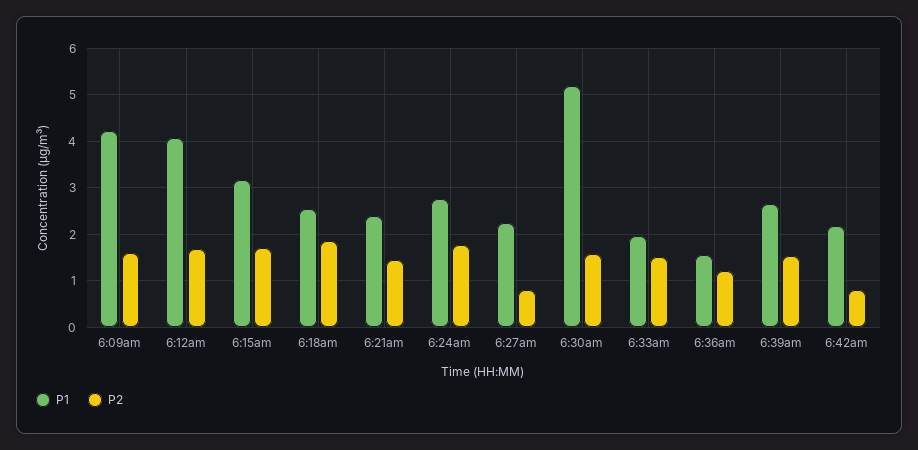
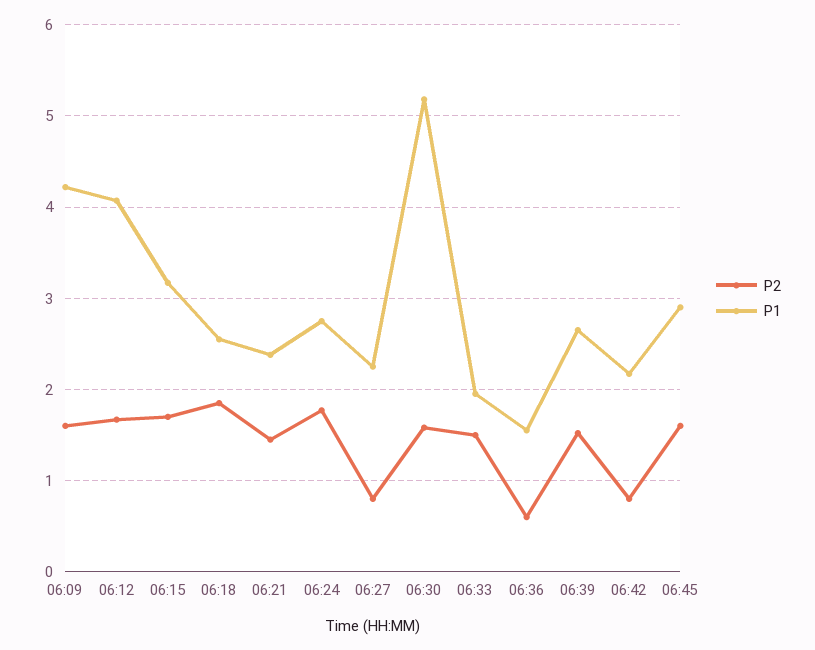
P2, 6:36am: 1.2 -> 0.6
P2, 06:45: none -> 1.6
P1, 06:45: none -> 2.9

